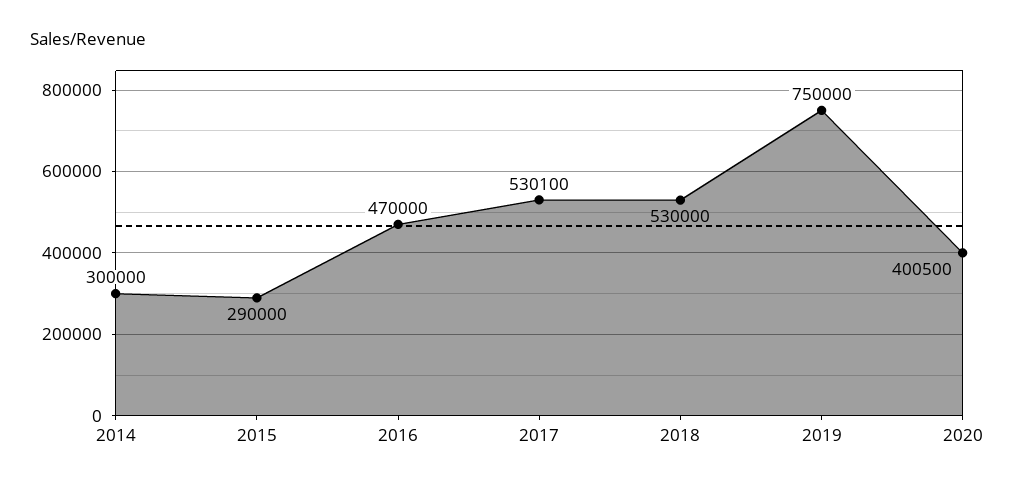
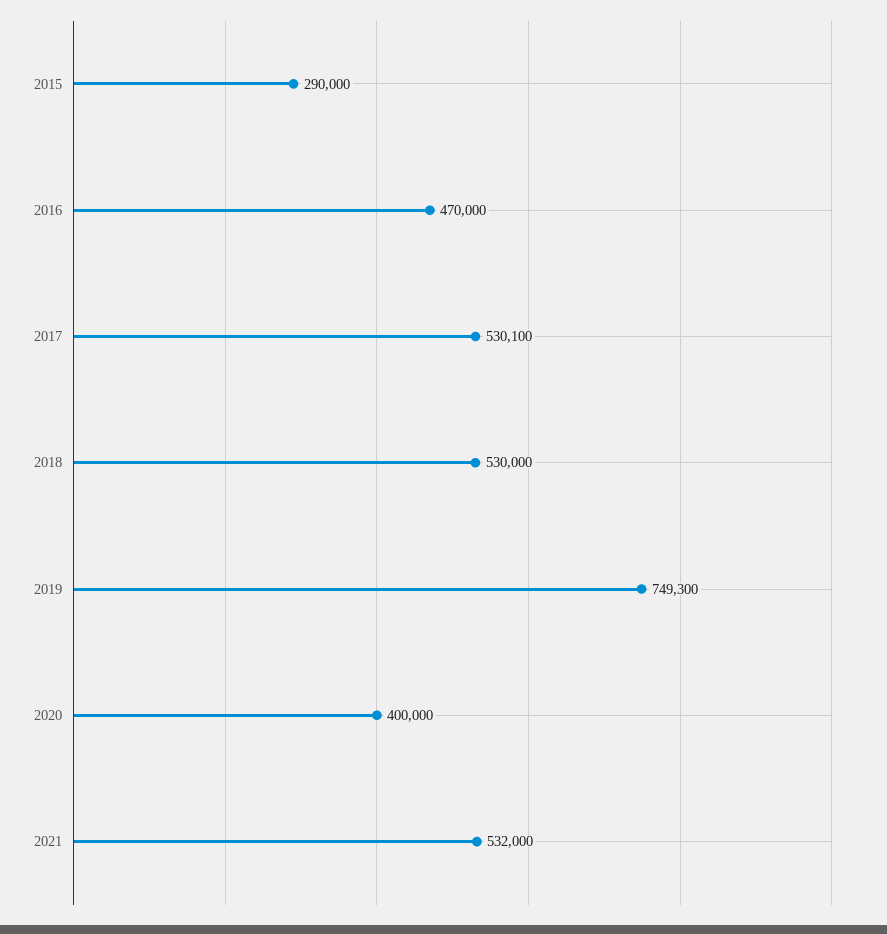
2014: 300000 -> none
2019: 750000 -> 749300
2020: 400500 -> 400000
2021: none -> 532000

